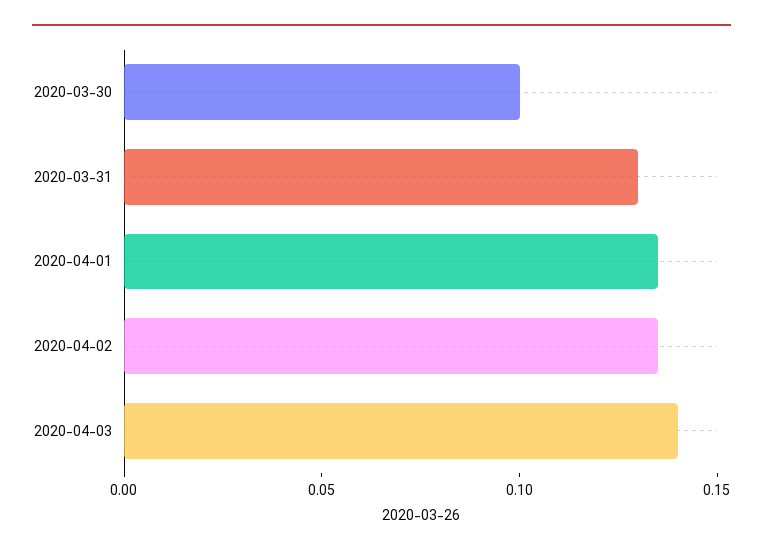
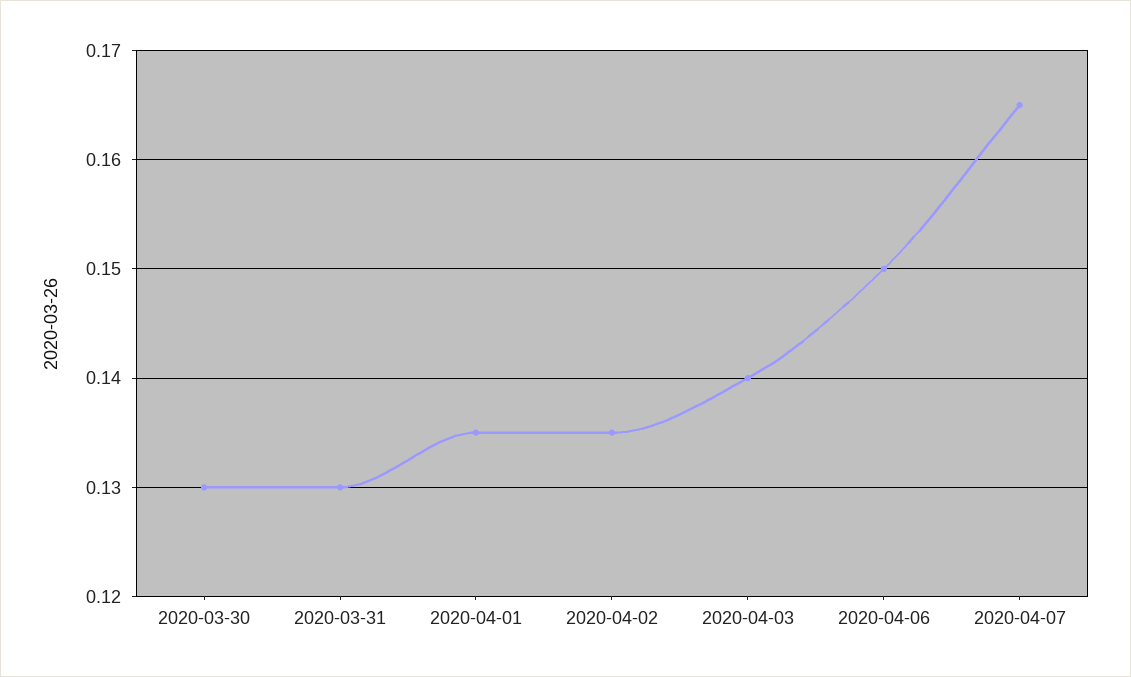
2020-03-30: 0.1 -> 0.13
2020-04-06: none -> 0.15
2020-04-07: none -> 0.165

